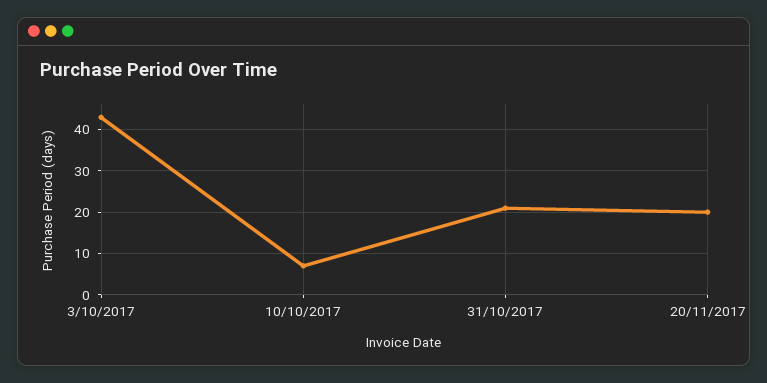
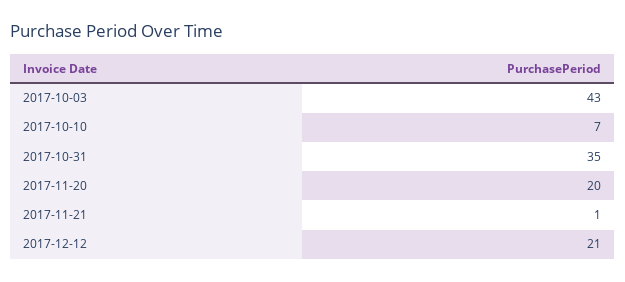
31/10/2017: 20 -> 35
2017-11-21: none -> 1
2017-12-12: none -> 21

